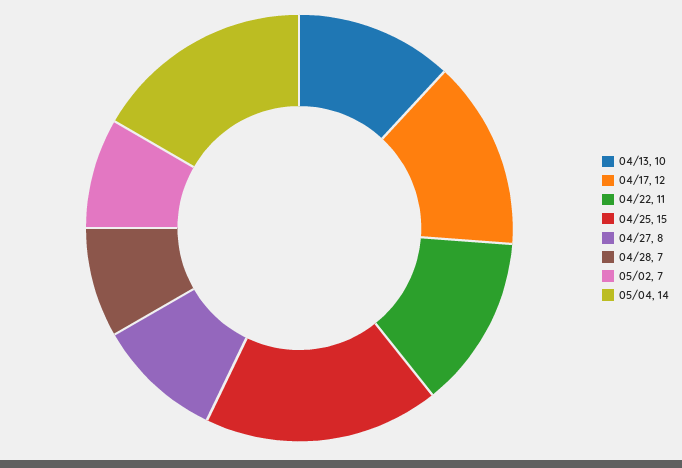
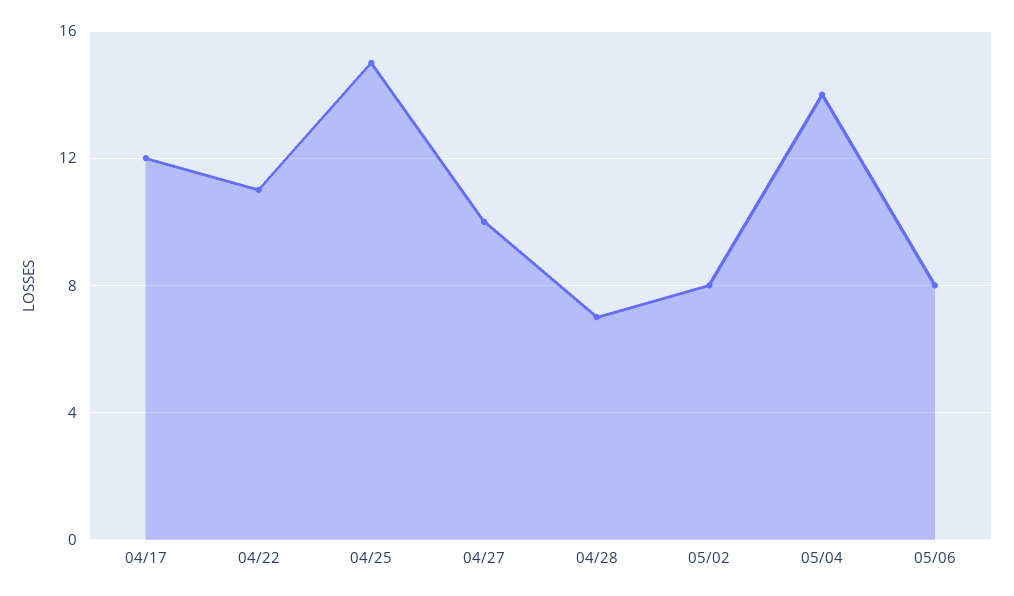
04/13: 10 -> none
04/27: 8 -> 10
05/02: 7 -> 8
05/06: none -> 8

